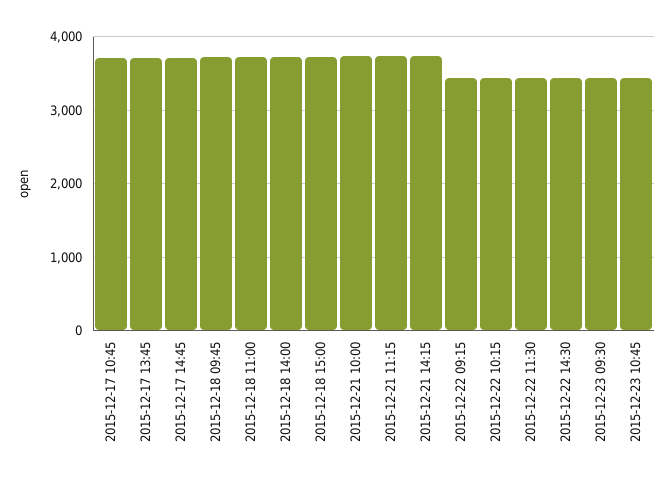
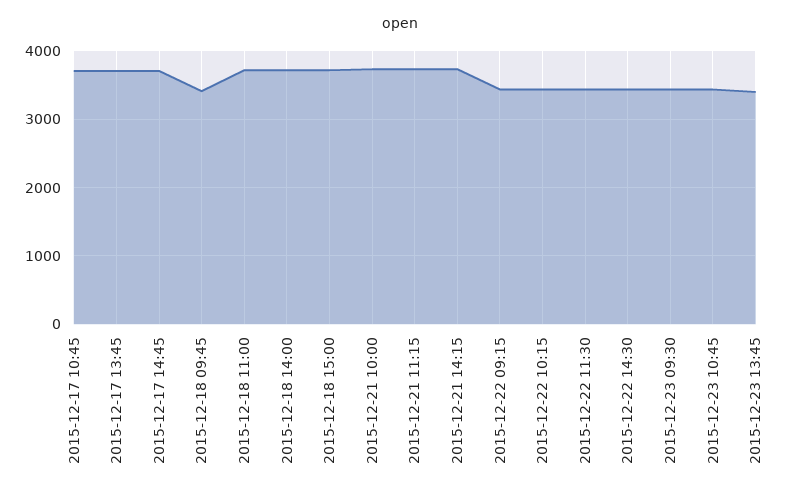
2015-12-18 09:45: 3700 -> 3400
2015-12-23 13:45: none -> 3400

